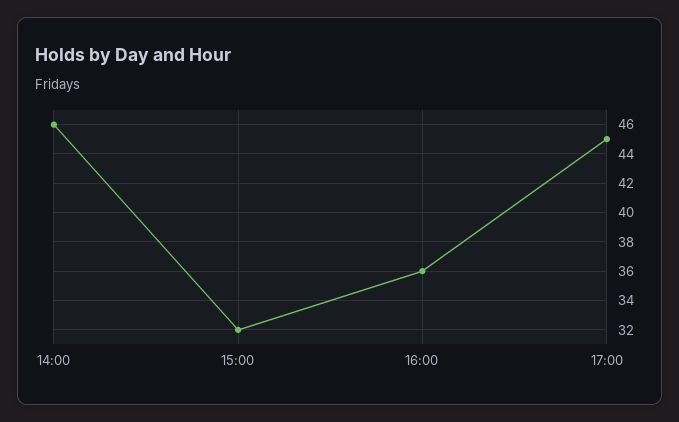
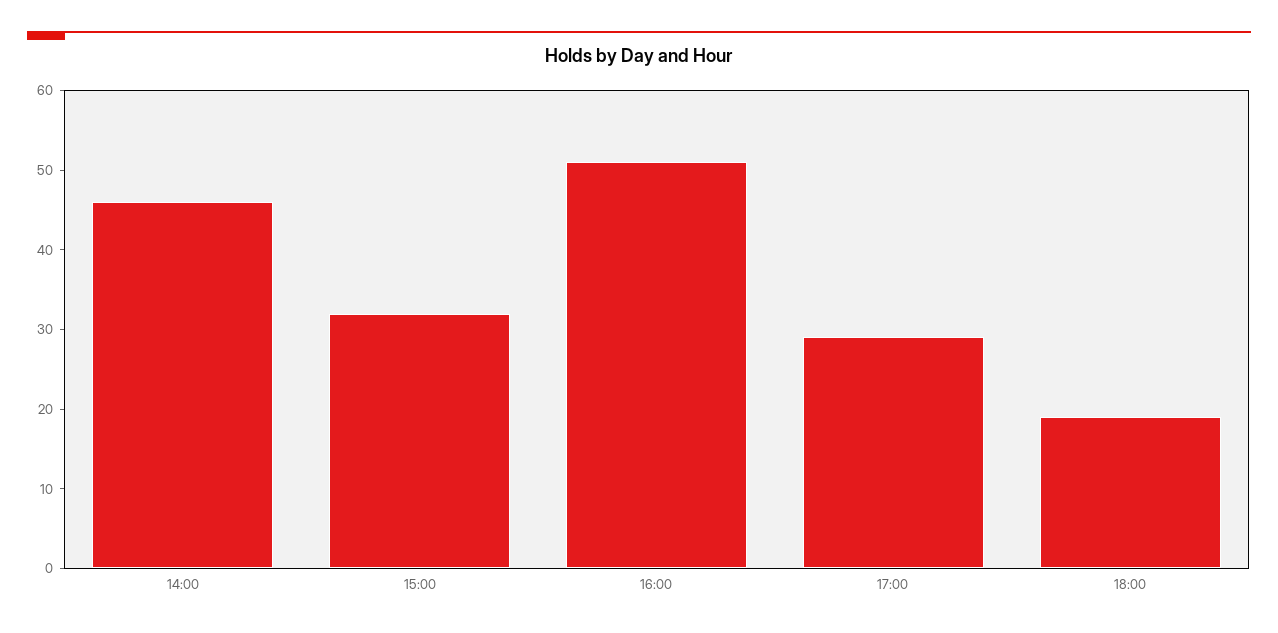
16:00: 36 -> 50
17:00: 45 -> 30
18:00: none -> 20

